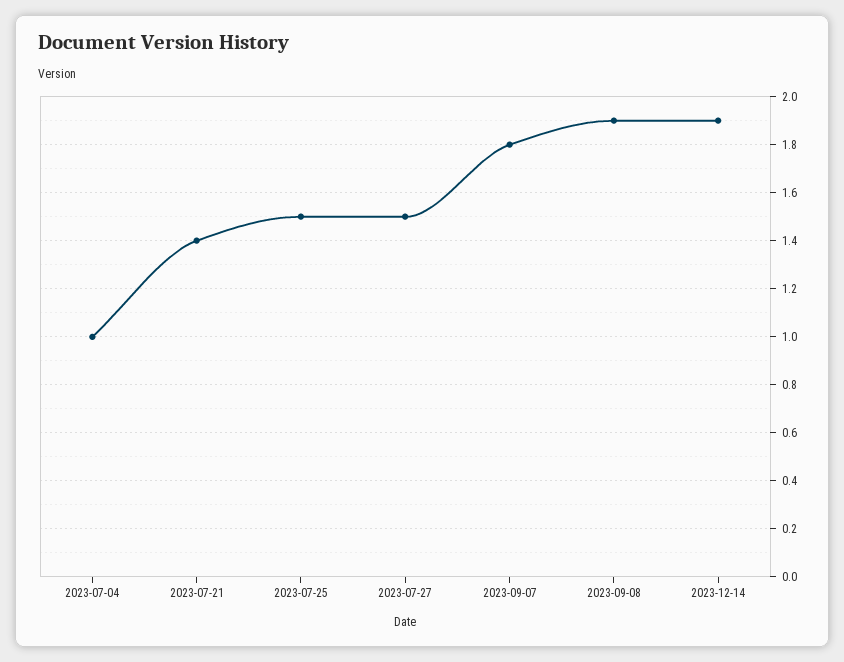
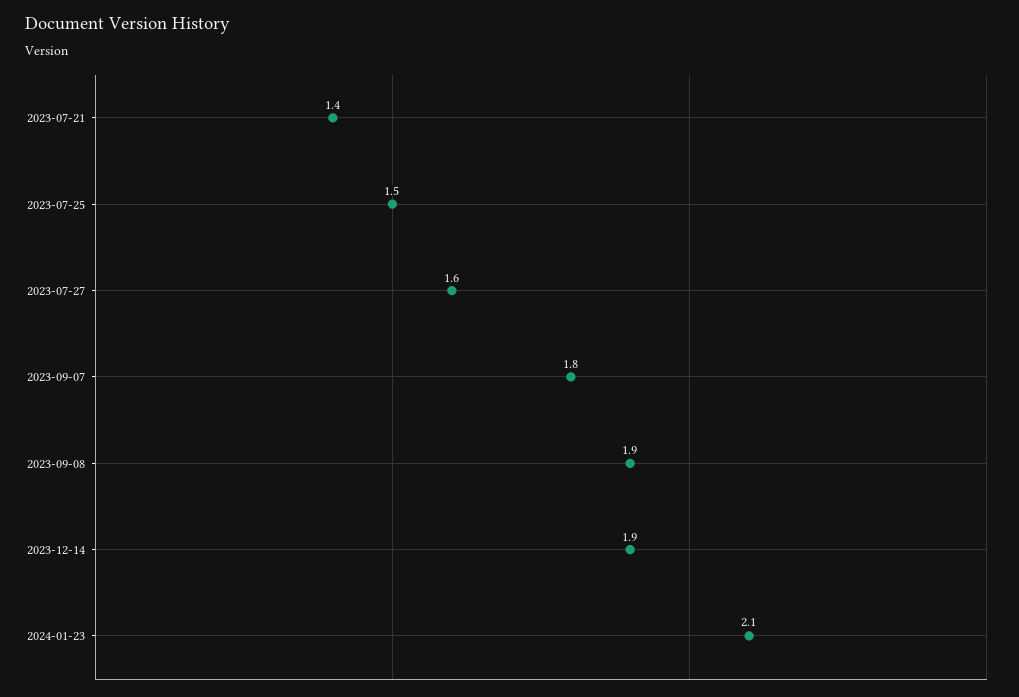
2023-07-04: 1 -> none
2023-07-27: 1.5 -> 1.6
2024-01-23: none -> 2.1

